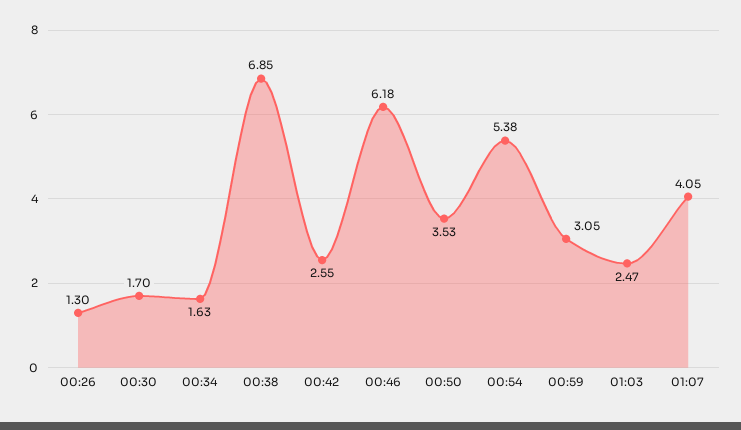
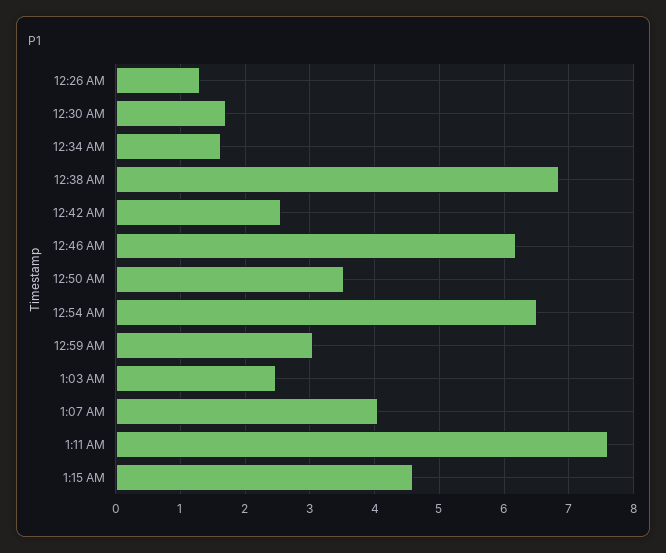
00:54: 5.38 -> 6.5
1:11 AM: none -> 7.6
1:15 AM: none -> 4.6

